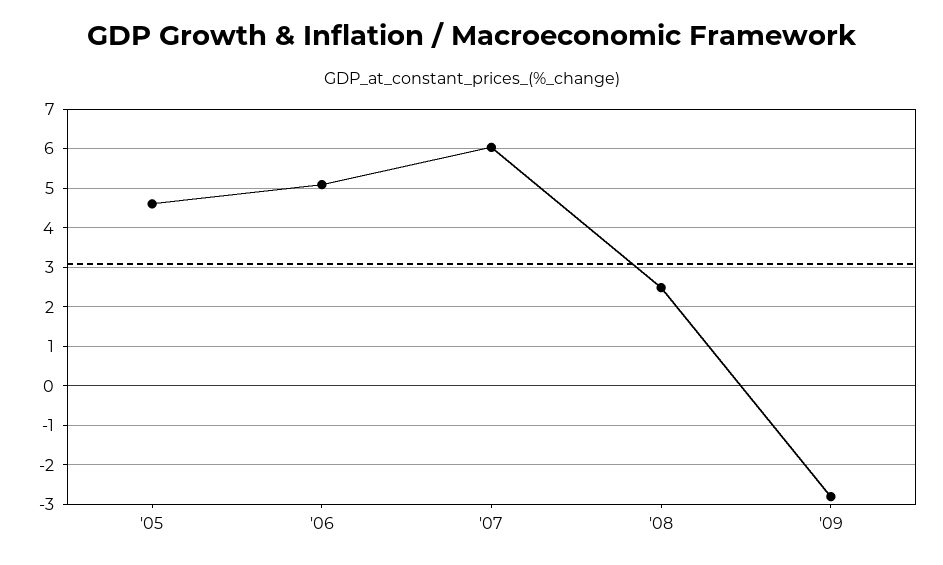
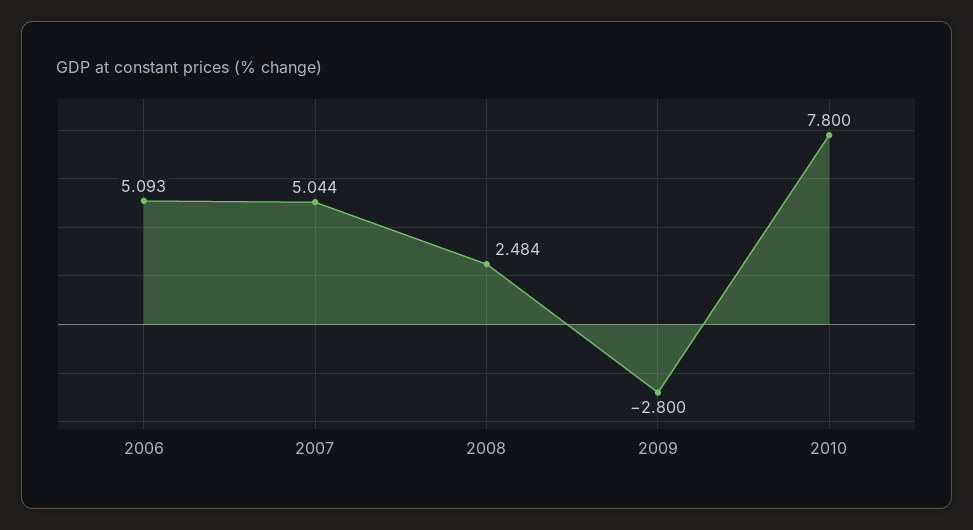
'05: 4.6 -> none
'07: 6 -> 5.044
2010: none -> 7.8

